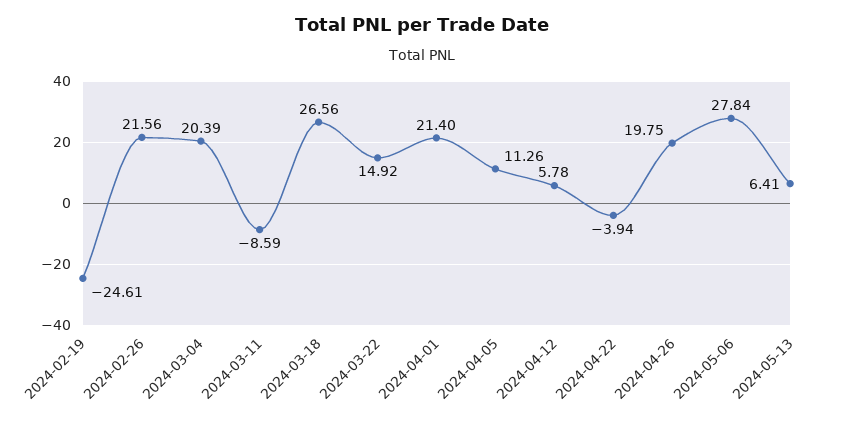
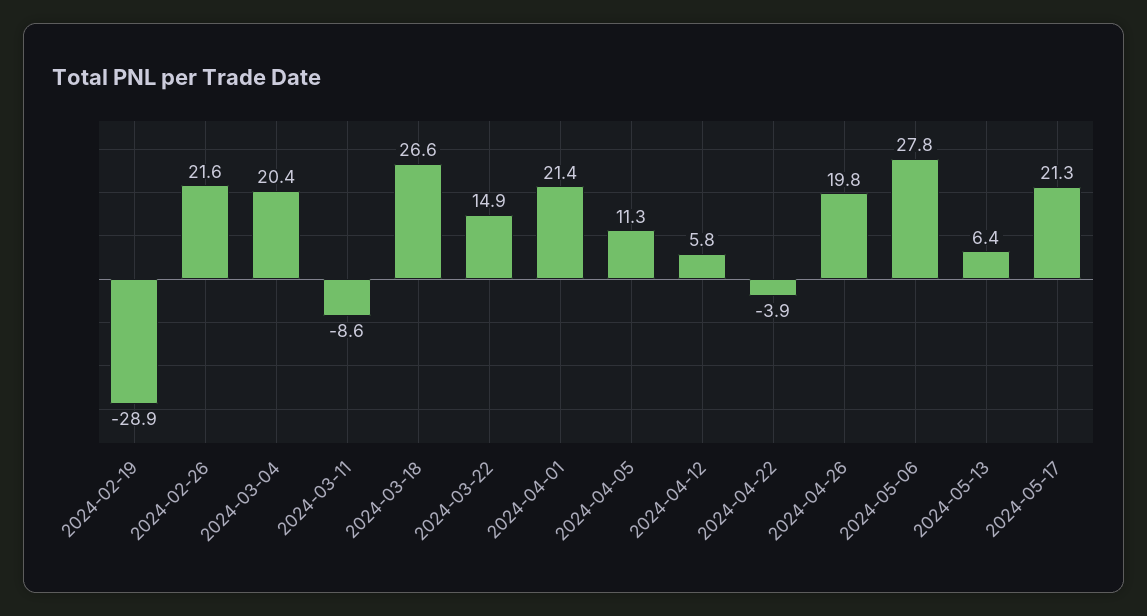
2024-02-19: -24.61 -> -28.9
2024-05-17: none -> 21.3

